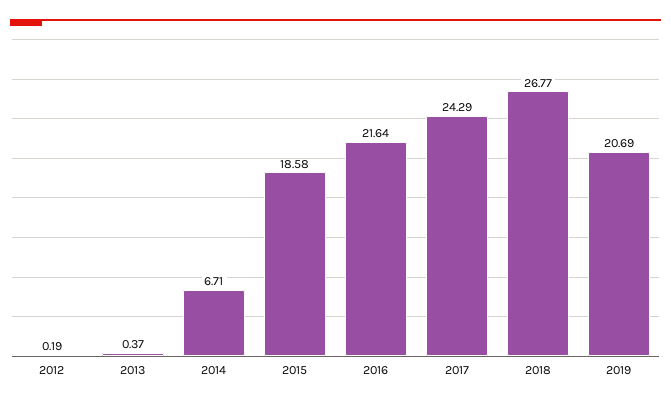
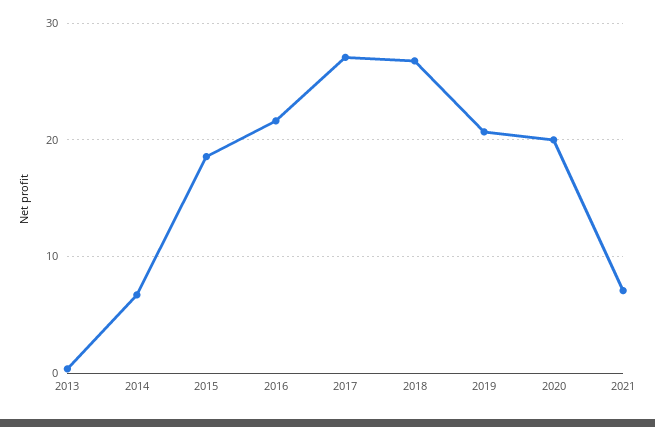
2012: 0.19 -> none
2017: 24.29 -> 27
2020: none -> 20
2021: none -> 7

